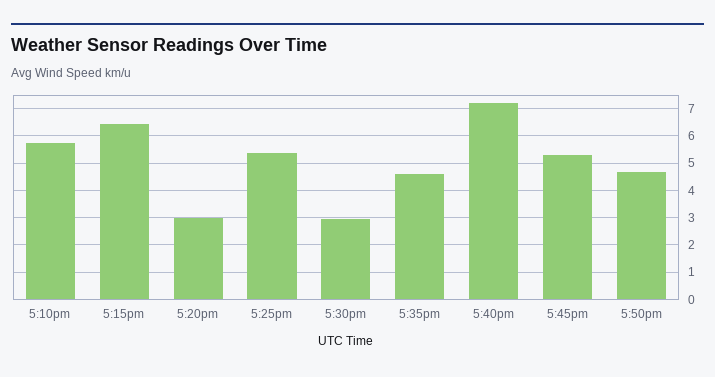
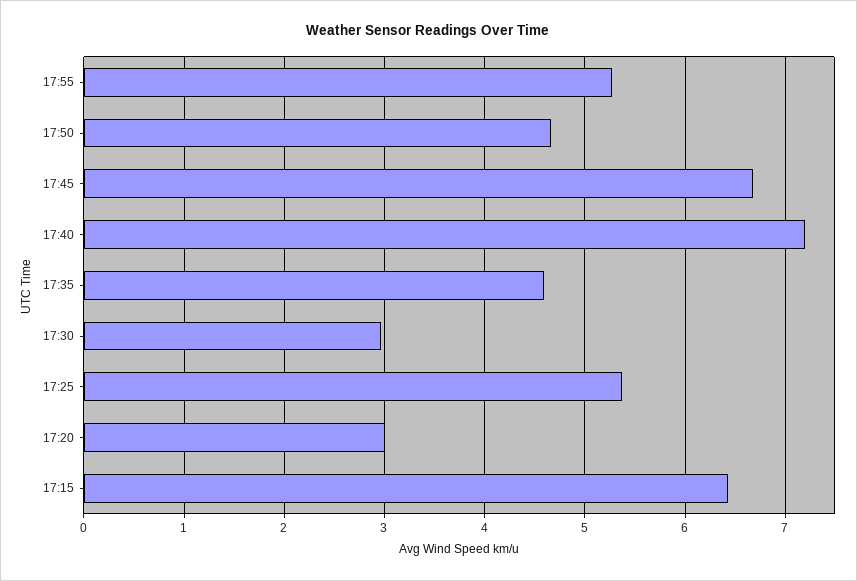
5:10pm: 5.75 -> none
5:45pm: 5.25 -> 6.7
17:55: none -> 5.3

